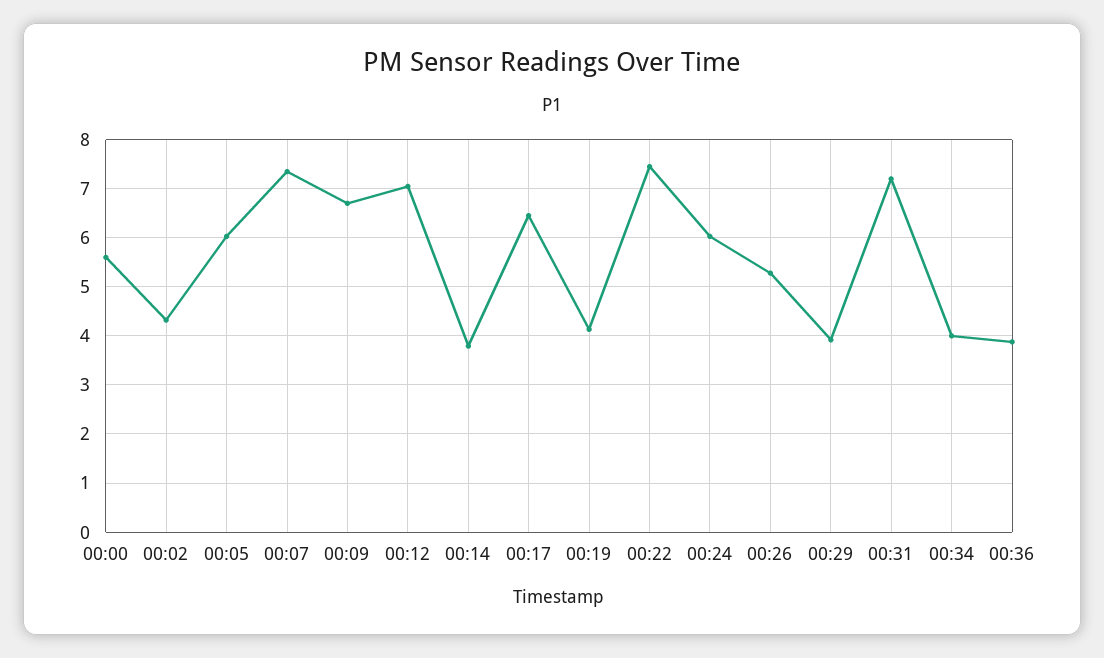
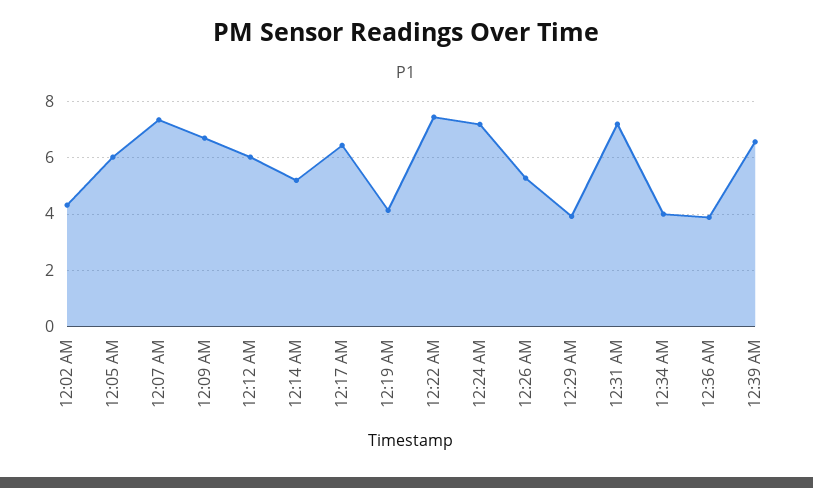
00:00: 5.6 -> none
00:12: 7 -> 6
00:14: 3.8 -> 5.25
00:24: 6 -> 7.25
12:39 AM: none -> 6.5

